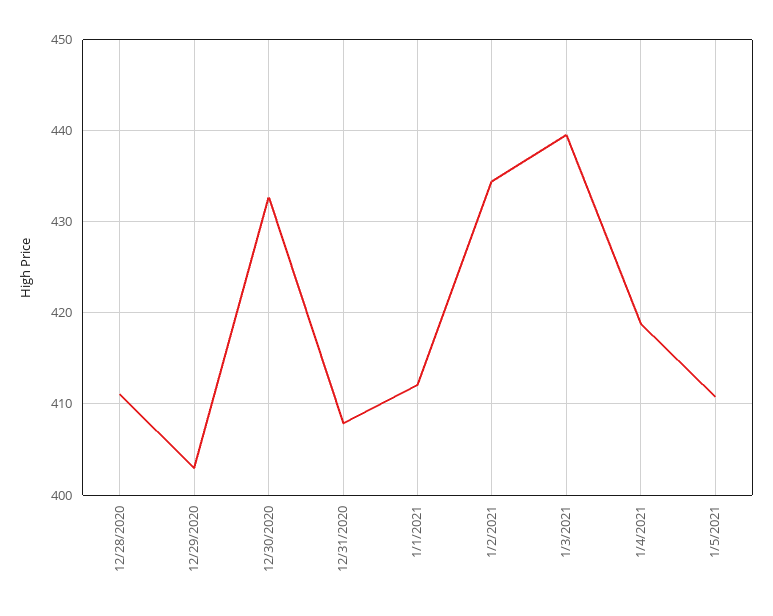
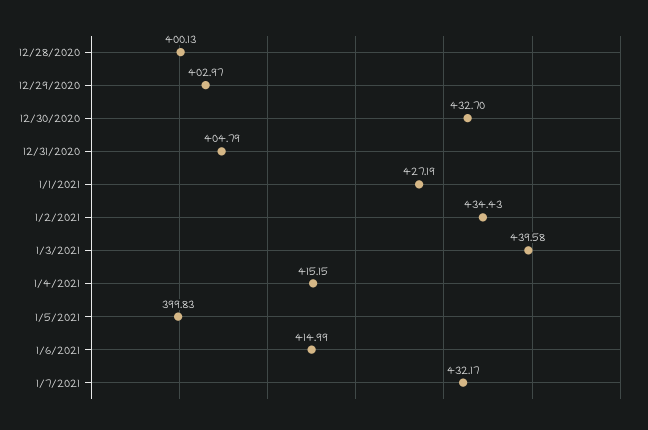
12/28/2020: 411 -> 400.13
12/31/2020: 408 -> 404.79
1/1/2021: 412 -> 427.19
1/4/2021: 419 -> 415.15
1/5/2021: 411 -> 399.83
1/6/2021: none -> 414.99
1/7/2021: none -> 432.17

